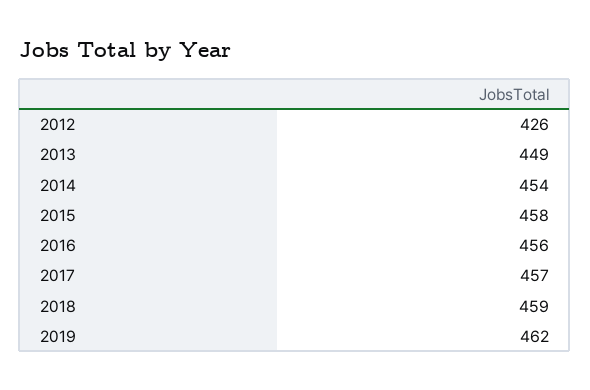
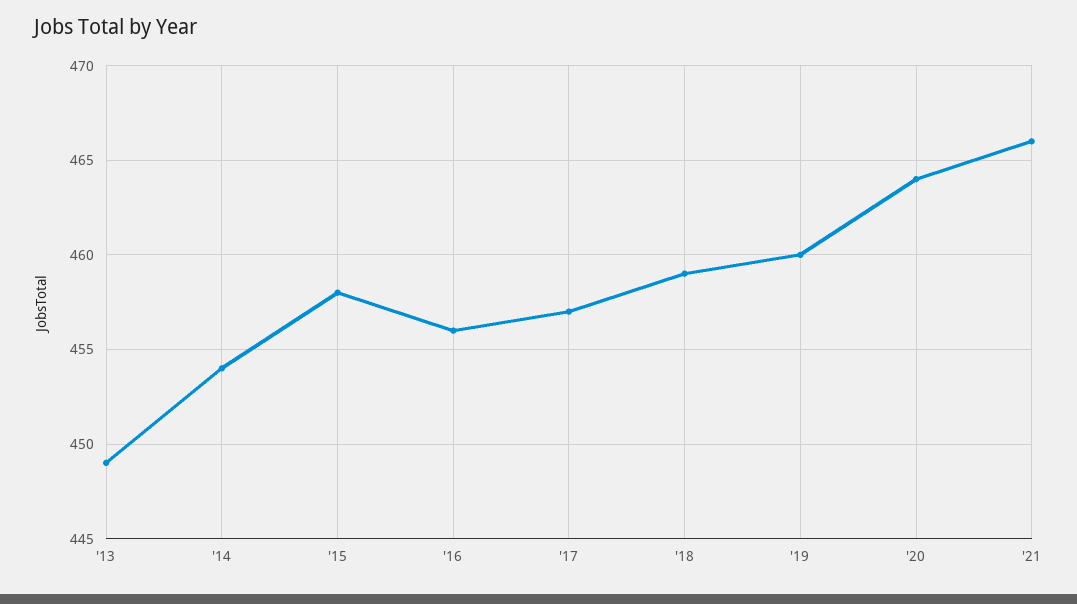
2012: 426 -> none
2019: 462 -> 460
'20: none -> 464
'21: none -> 466

